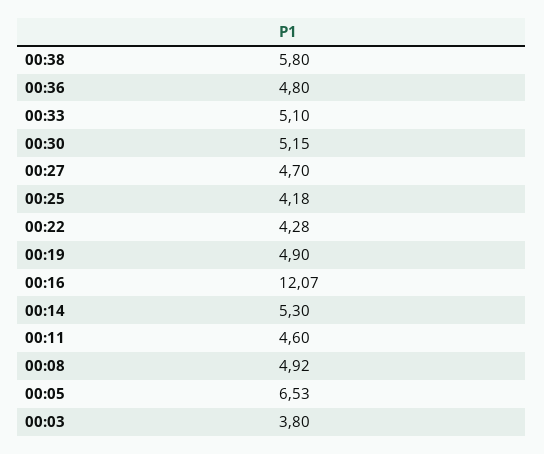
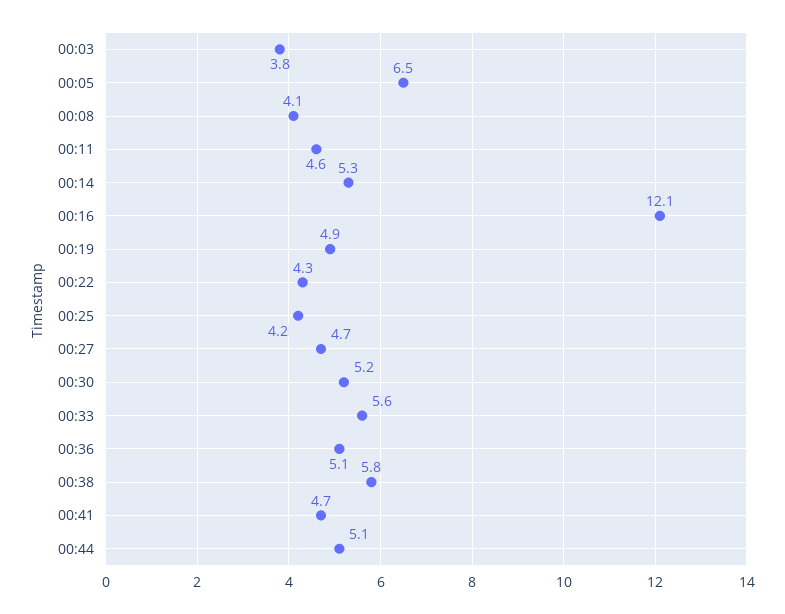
00:36: 4.8 -> 5.1
00:33: 5.1 -> 5.6
00:08: 4.92 -> 4.1
00:41: none -> 4.7
00:44: none -> 5.1

